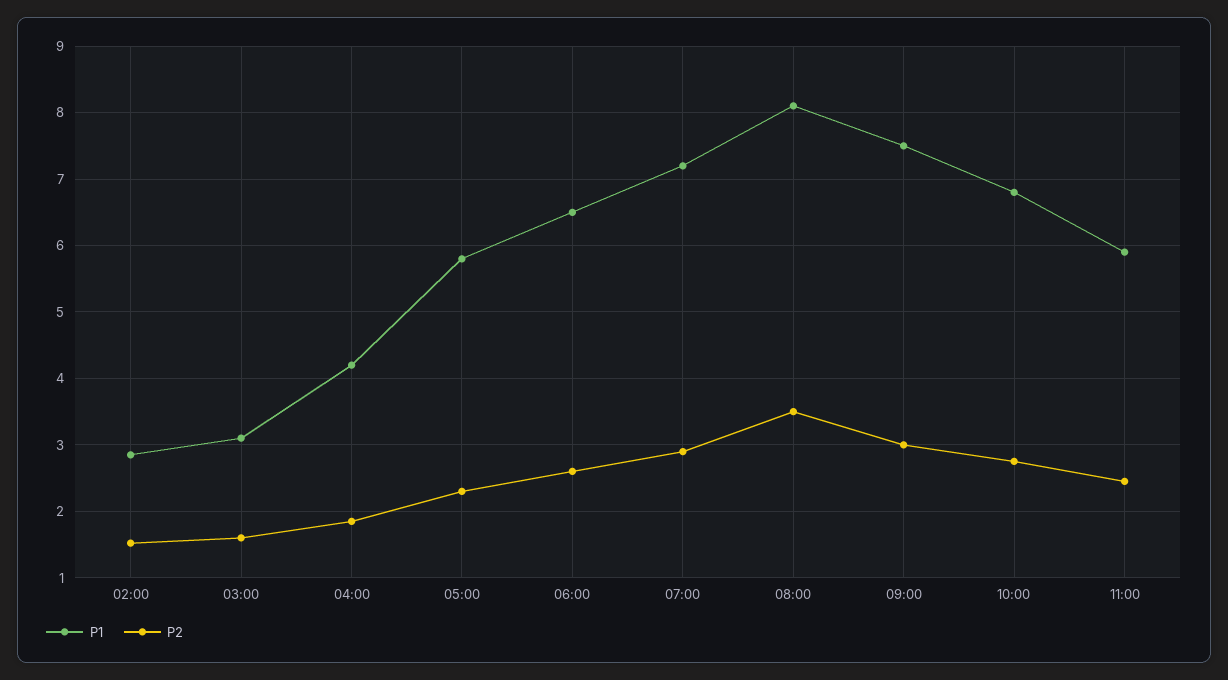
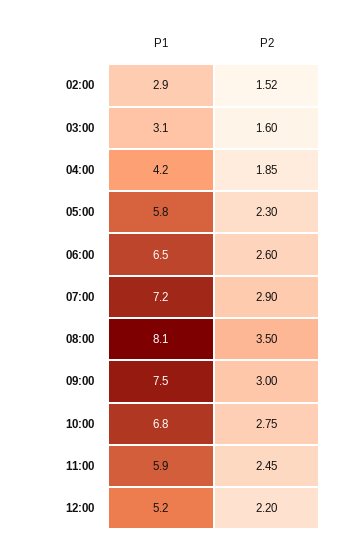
P1, 12:00: none -> 5.2
P2, 12:00: none -> 2.2

